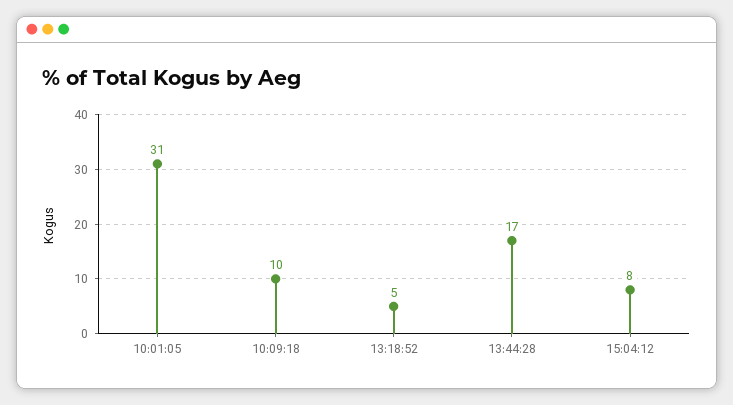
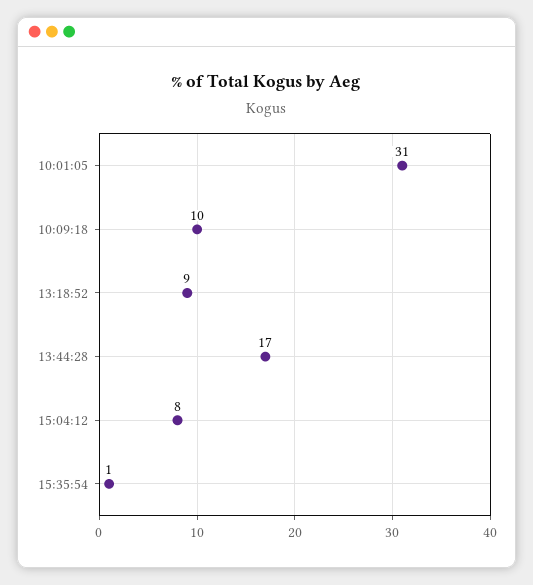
13:18:52: 5 -> 9
15:35:54: none -> 1

